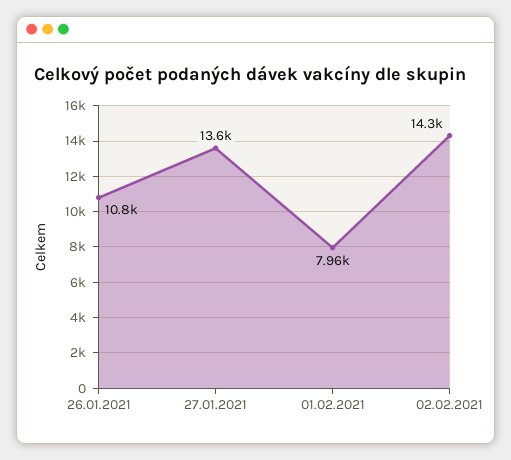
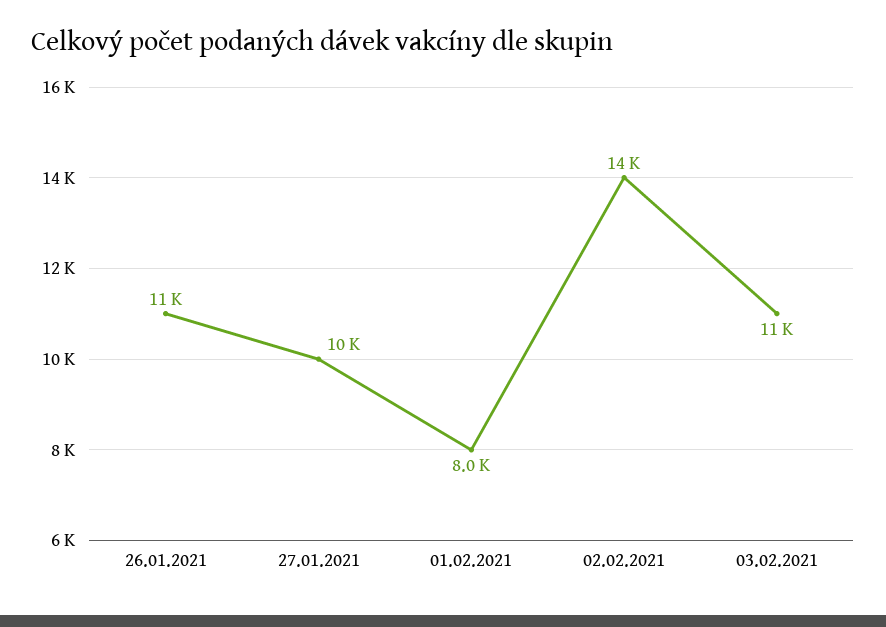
27.01.2021: 13600 -> 10000
03.02.2021: none -> 11000

